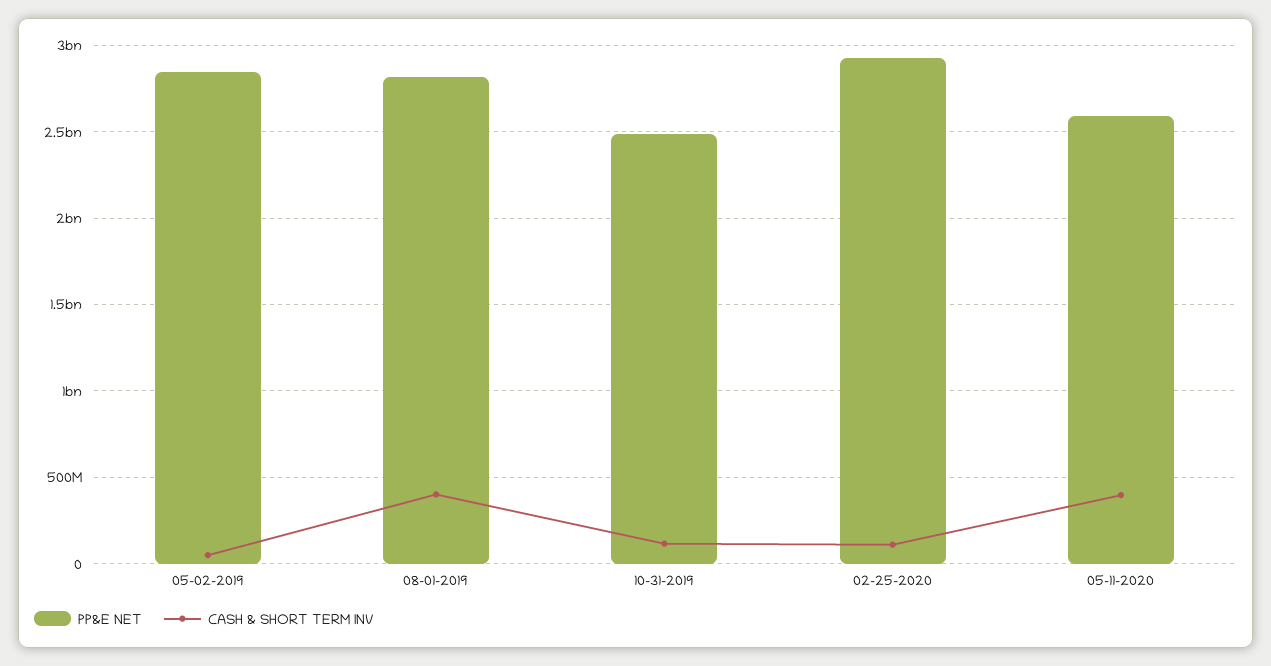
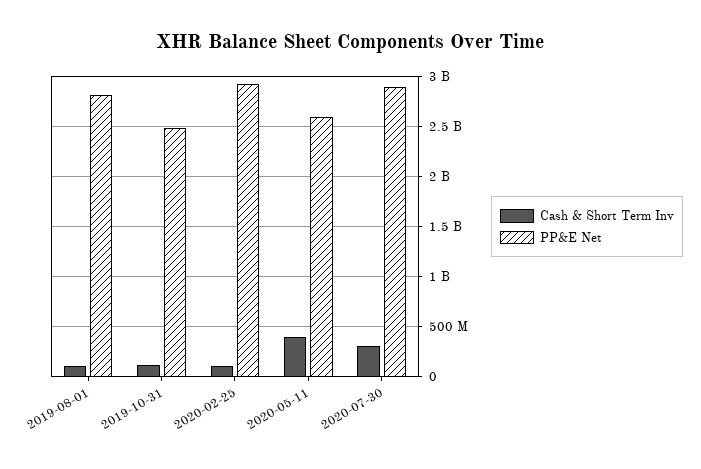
PP&E NET, 05-02-2019: 2850000000 -> none
CASH & SHORT TERM INV, 05-02-2019: 50000000 -> none
CASH & SHORT TERM INV, 08-01-2019: 400000000 -> 100000000
CASH & SHORT TERM INV, 2020-07-30: none -> 300000000
PP&E NET, 2020-07-30: none -> 2900000000

